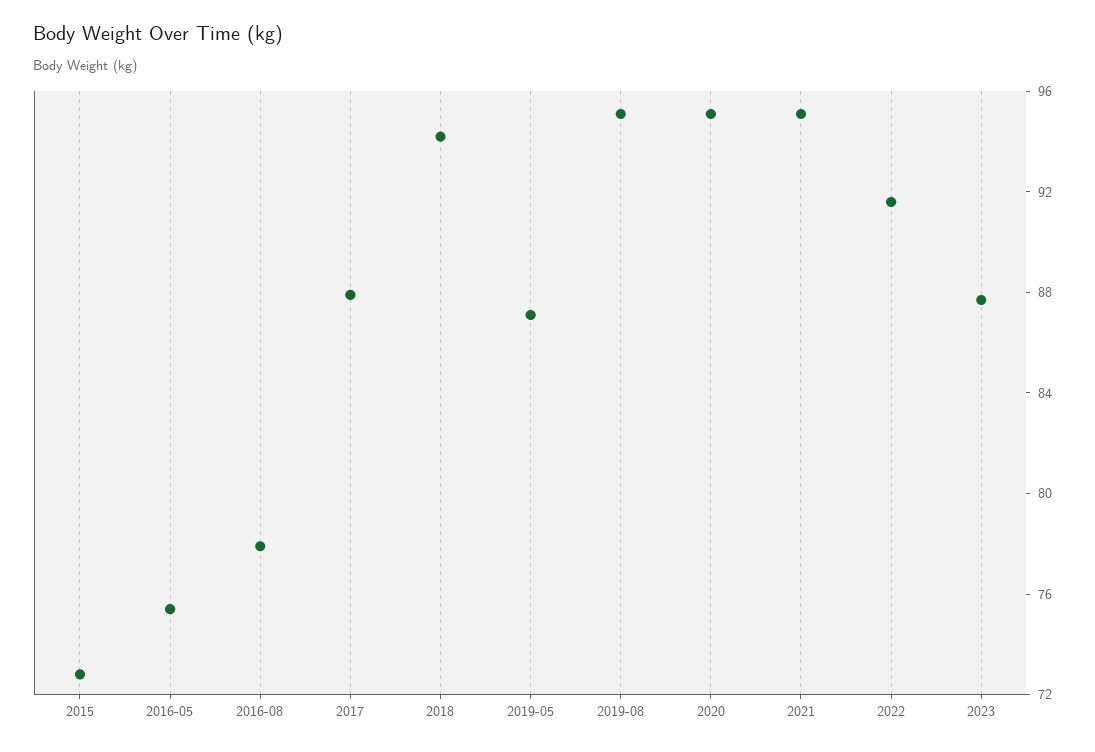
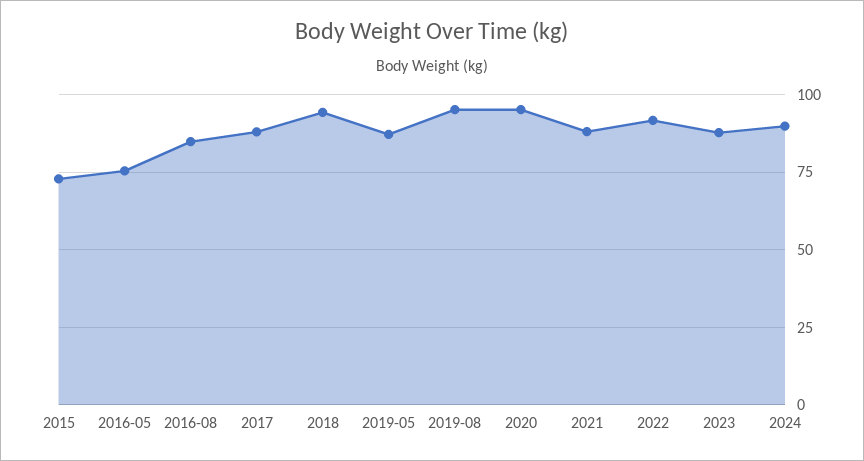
2016-08: 78 -> 85
2021: 95 -> 87.5
2024: none -> 90

